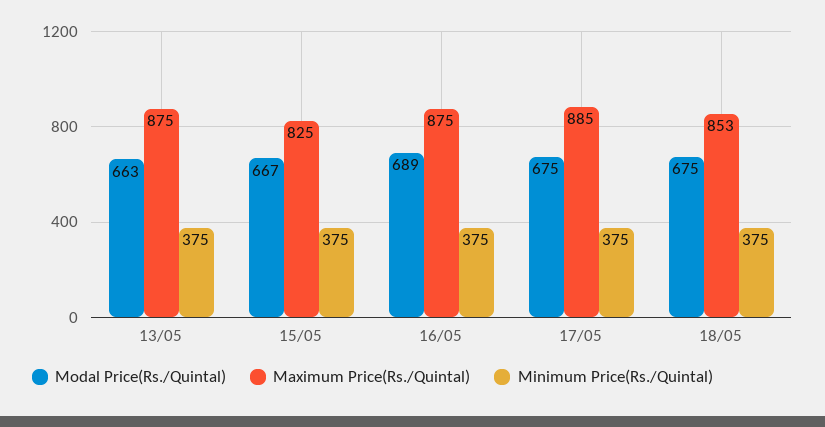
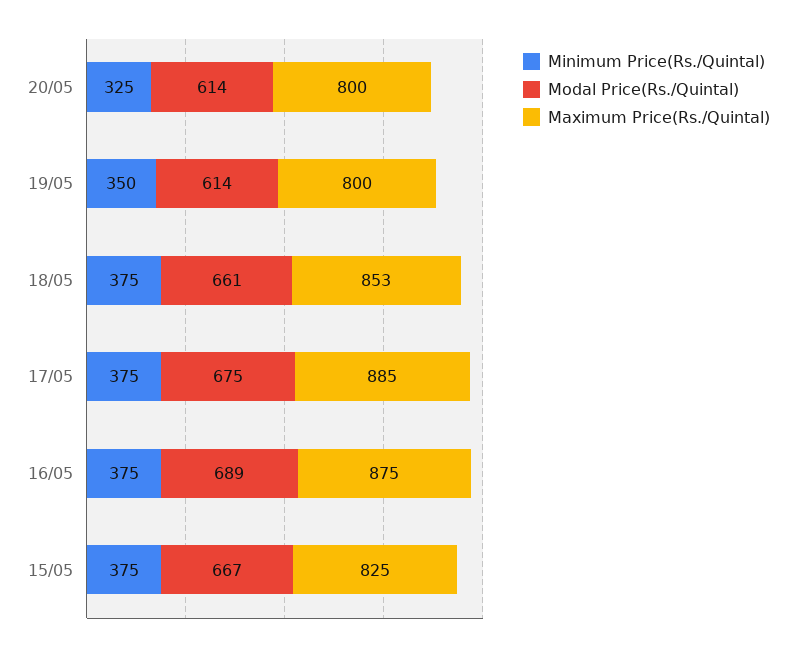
Modal Price(Rs./Quintal), 13/05: 663 -> none
Maximum Price(Rs./Quintal), 13/05: 875 -> none
Minimum Price(Rs./Quintal), 13/05: 375 -> none
Modal Price(Rs./Quintal), 18/05: 675 -> 661
Minimum Price(Rs./Quintal), 20/05: none -> 325
Modal Price(Rs./Quintal), 20/05: none -> 614
Maximum Price(Rs./Quintal), 20/05: none -> 800
Minimum Price(Rs./Quintal), 19/05: none -> 350
Modal Price(Rs./Quintal), 19/05: none -> 614
Maximum Price(Rs./Quintal), 19/05: none -> 800

